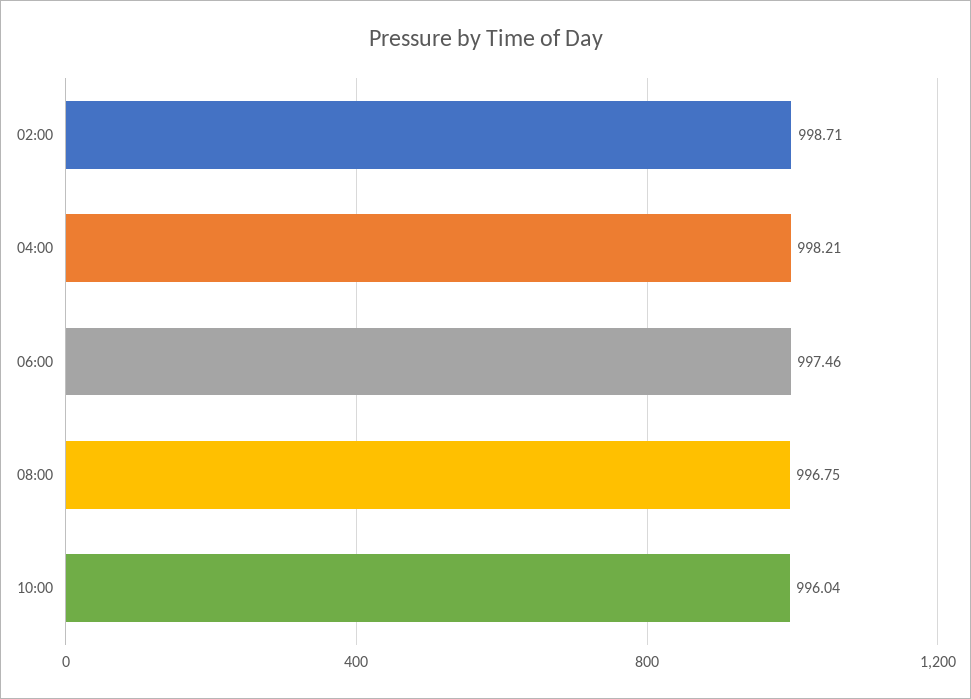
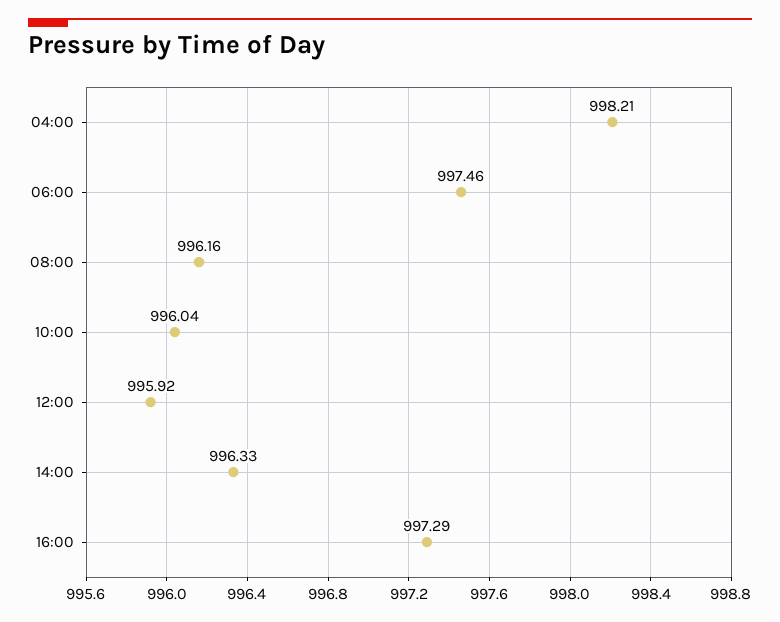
02:00: 998.71 -> none
08:00: 996.75 -> 996.16
12:00: none -> 995.92
14:00: none -> 996.33
16:00: none -> 997.29

